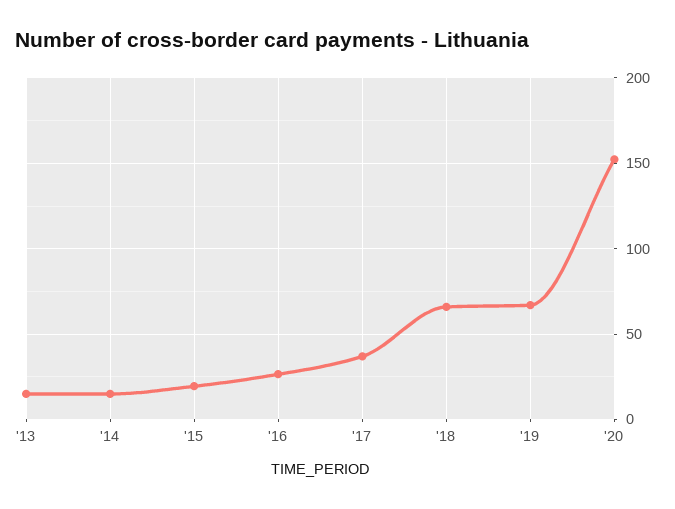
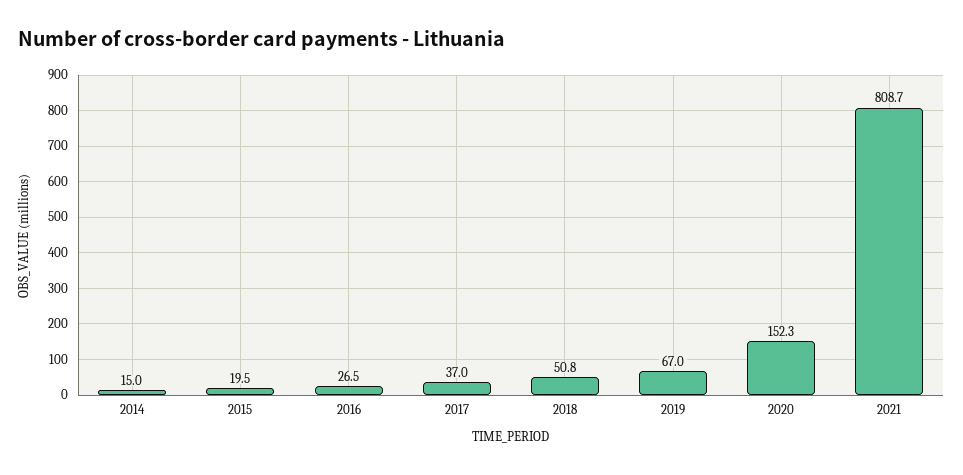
'13: 15 -> none
'18: 65 -> 50.8
2021: none -> 808.7

